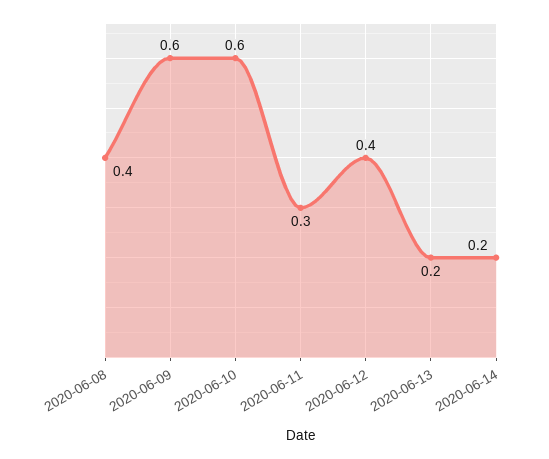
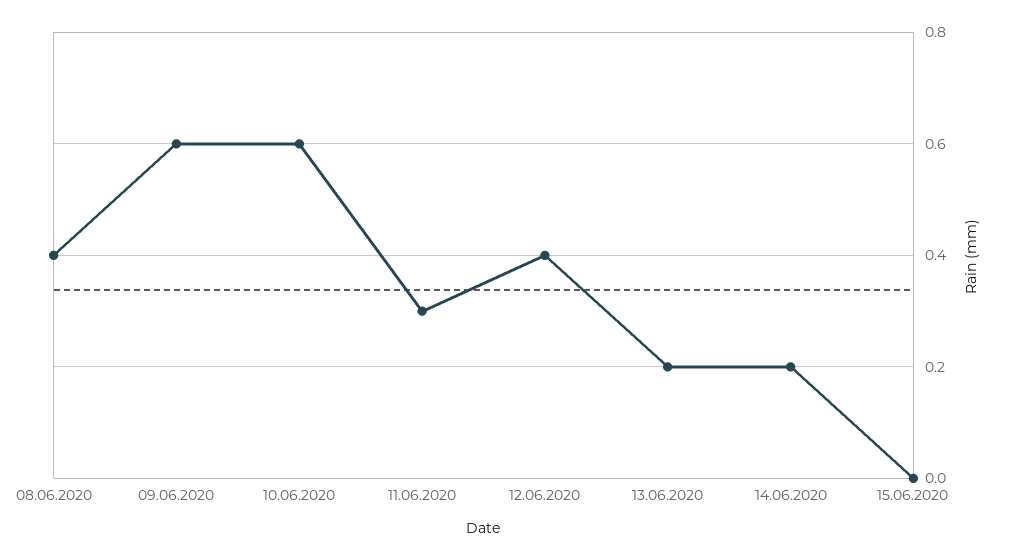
15.06.2020: none -> 0

